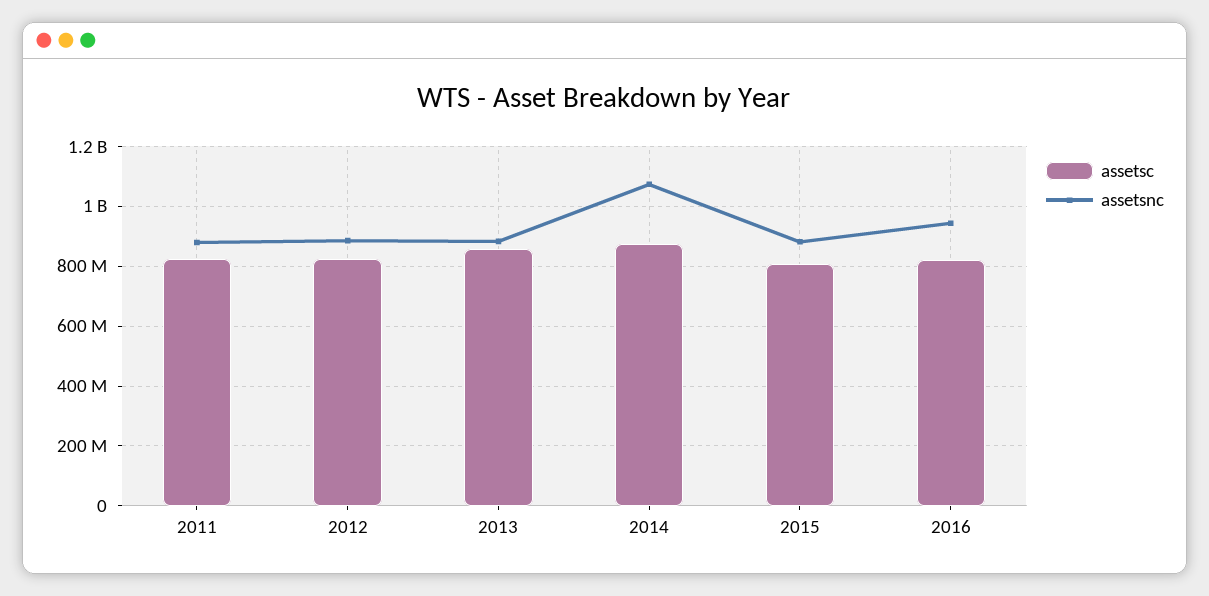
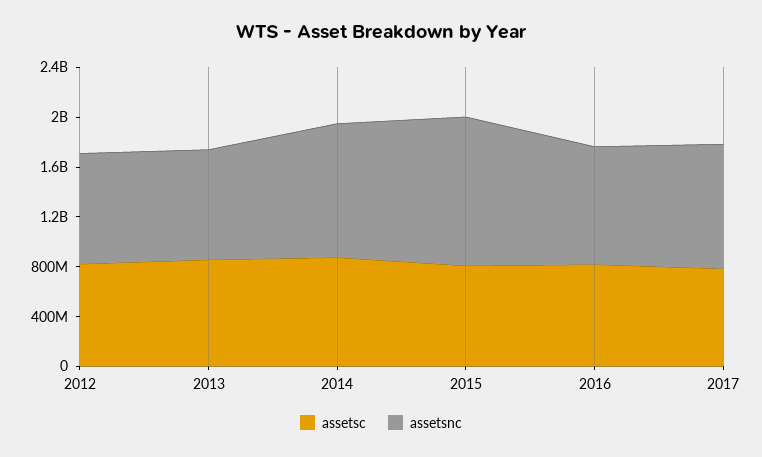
assetsc, 2011: 825000000 -> none
assetsnc, 2011: 875000000 -> none
assetsnc, 2015: 875000000 -> 1200000000
assetsc, 2017: none -> 800000000
assetsnc, 2017: none -> 1000000000

